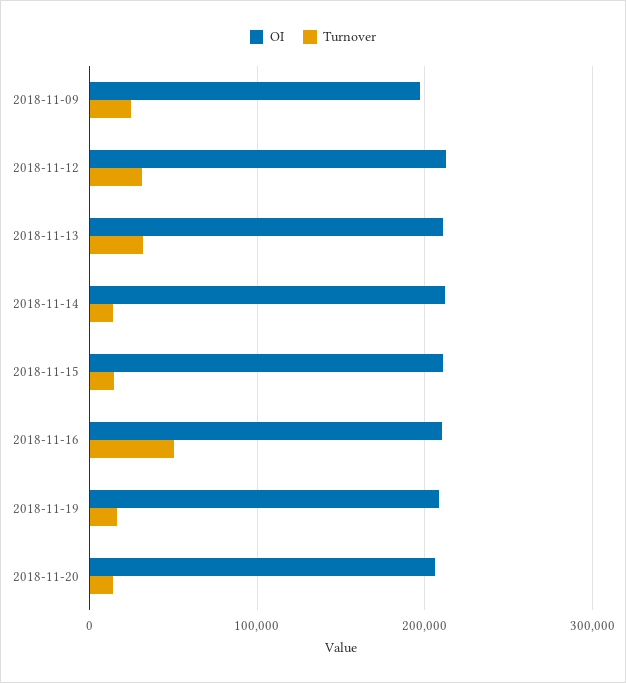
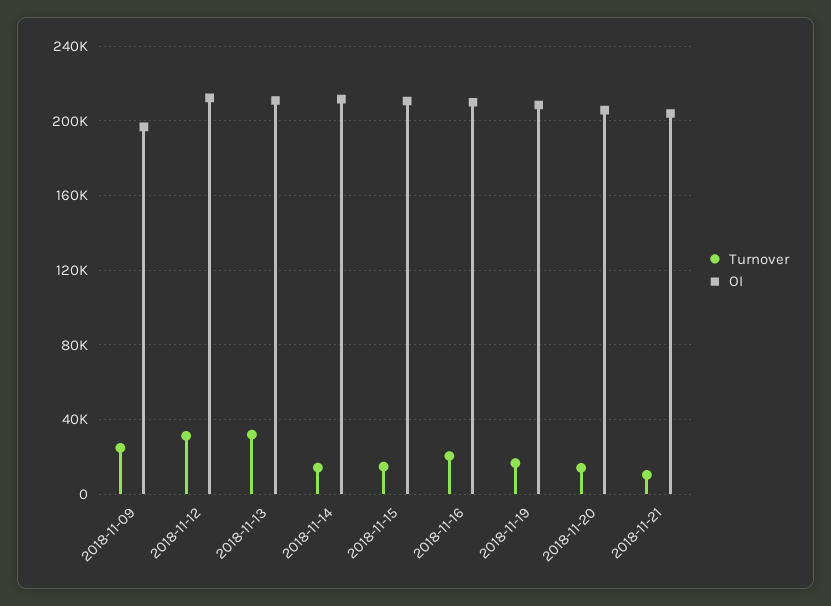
Turnover, 2018-11-16: 50000 -> 20000
Turnover, 2018-11-21: none -> 10000
OI, 2018-11-21: none -> 205000

